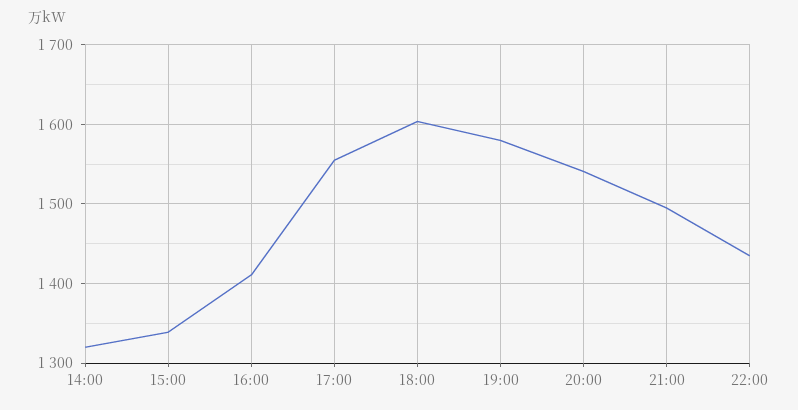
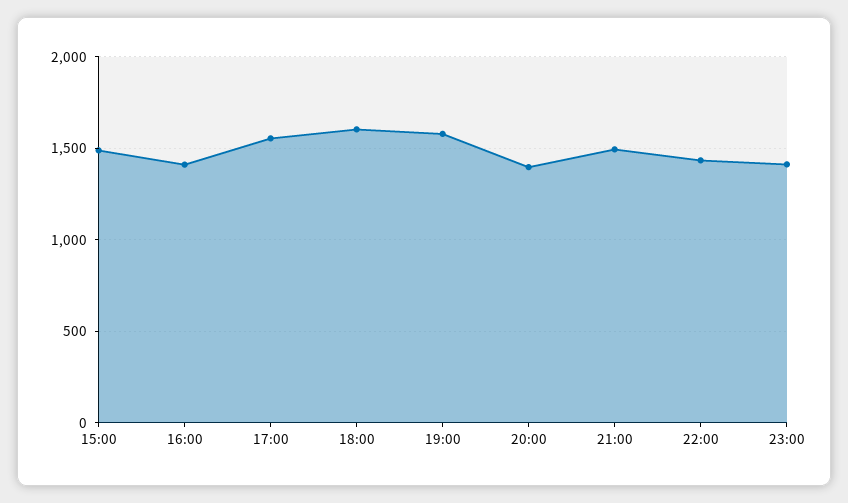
14:00: 1320 -> none
15:00: 1340 -> 1500
20:00: 1540 -> 1400
23:00: none -> 1400

